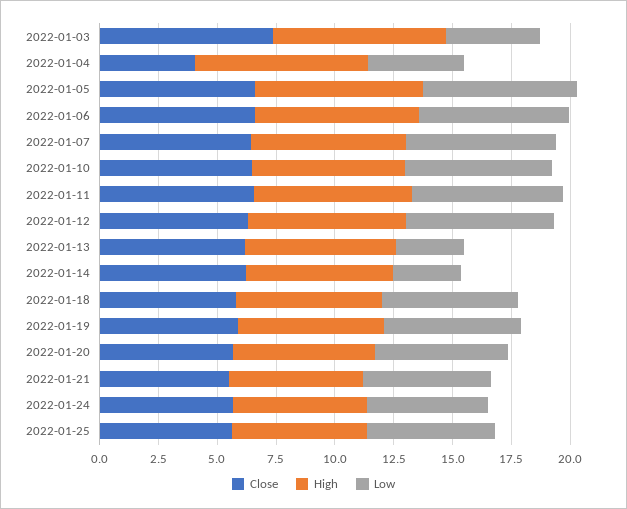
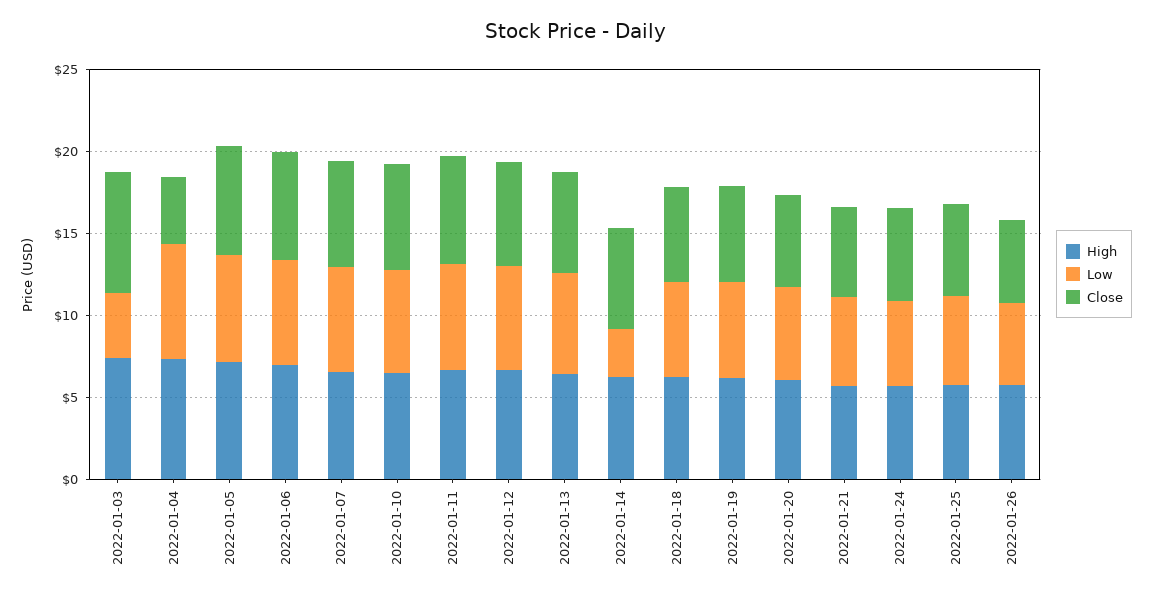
Low, 2022-01-04: 4 -> 7
Low, 2022-01-13: 3 -> 6
High, 2022-01-26: none -> 6
Low, 2022-01-26: none -> 5
Close, 2022-01-26: none -> 5

